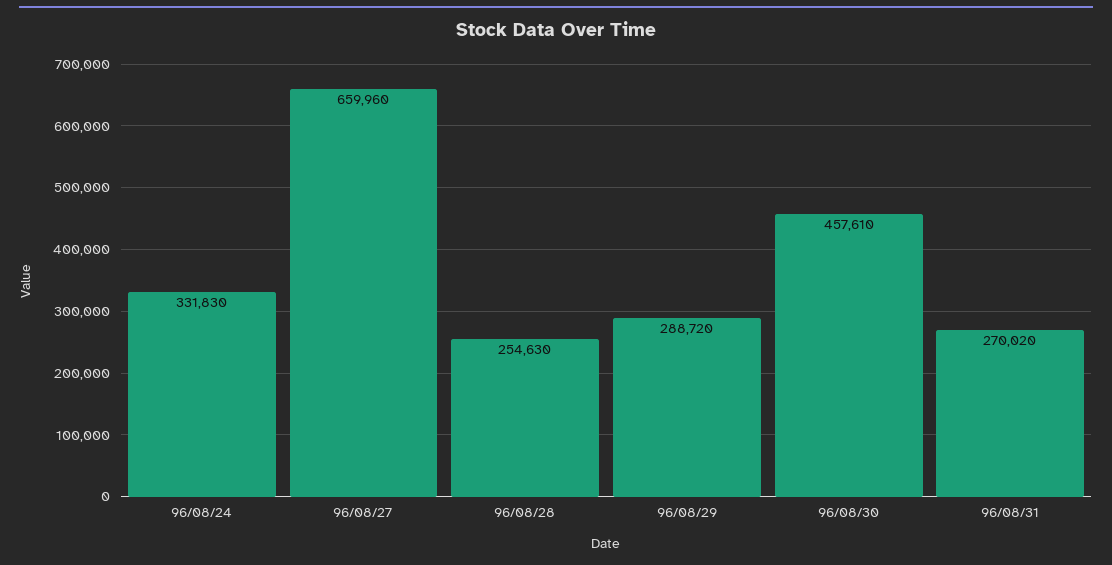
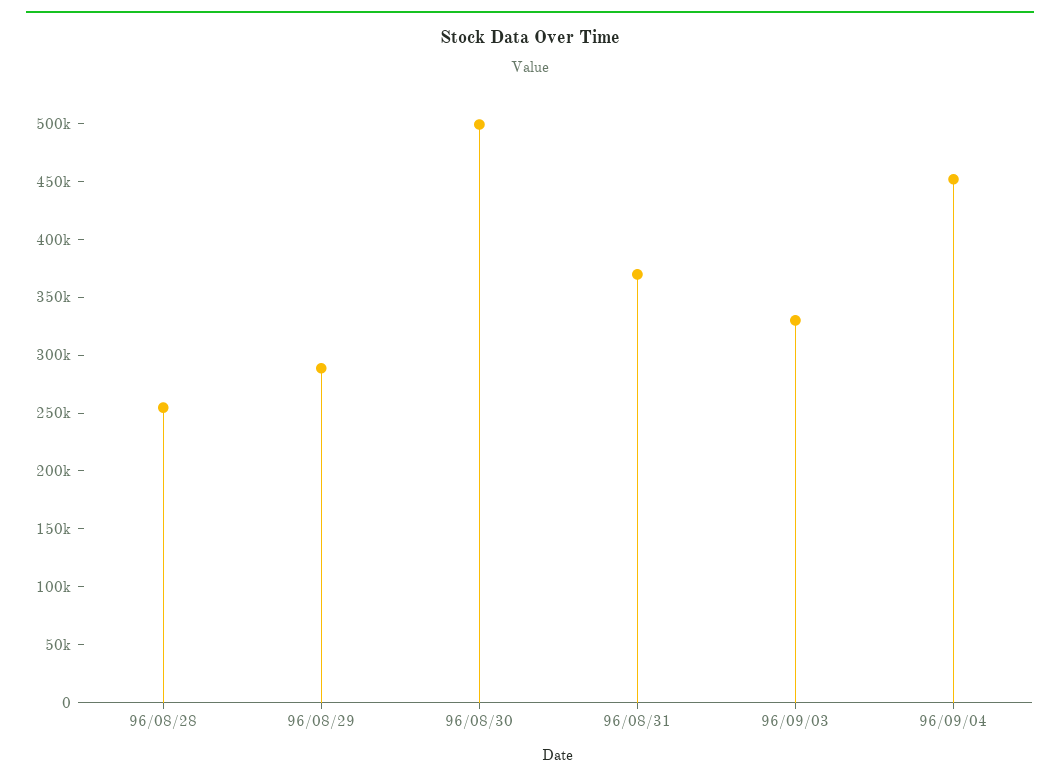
96/08/24: 331830 -> none
96/08/27: 659960 -> none
96/08/30: 457610 -> 500000
96/08/31: 270020 -> 370000
96/09/03: none -> 330000
96/09/04: none -> 450000

